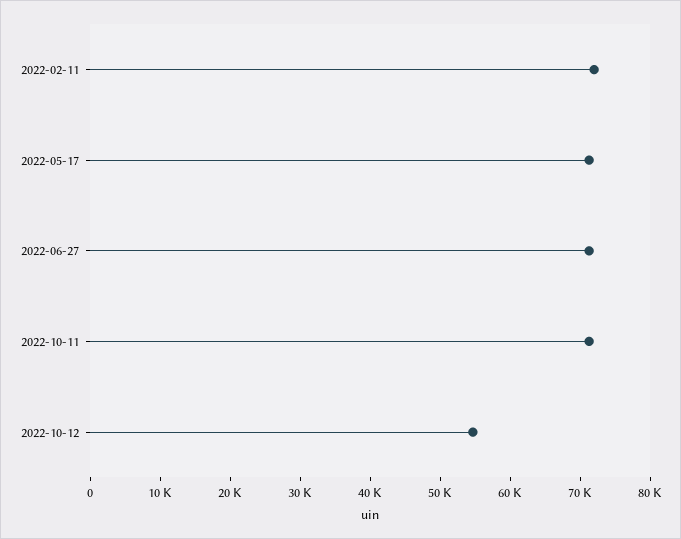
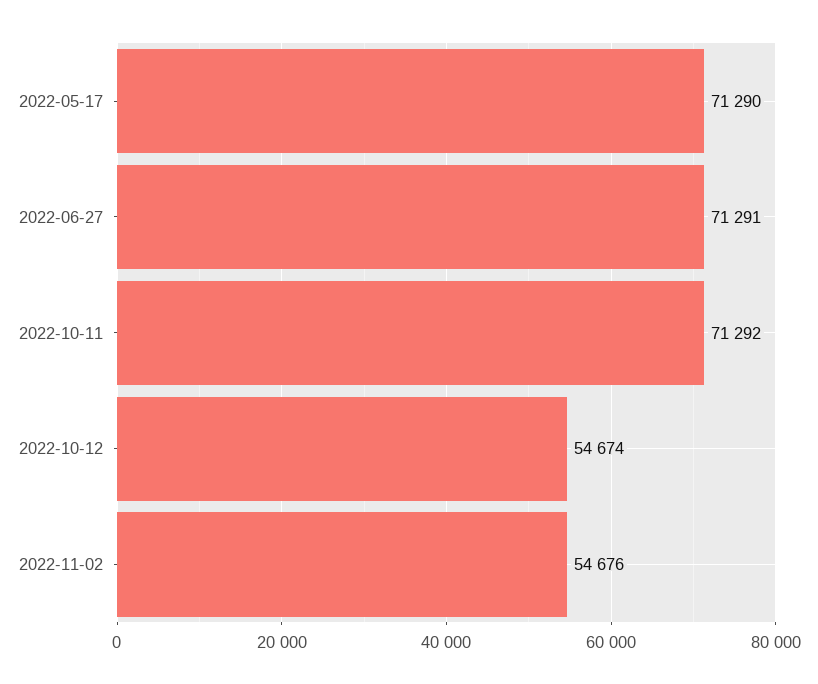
2022-02-11: 72000 -> none
2022-11-02: none -> 54676

